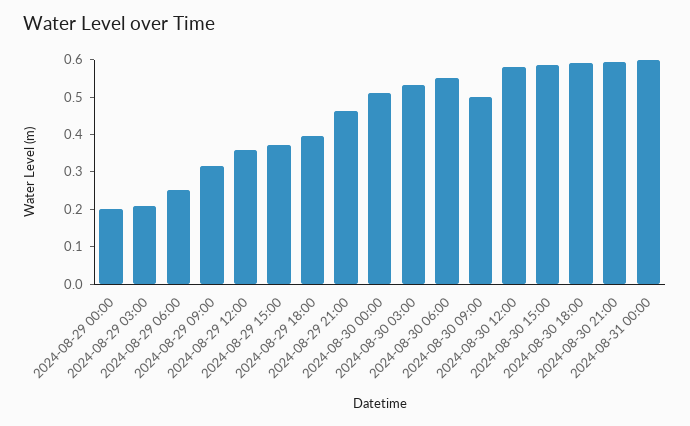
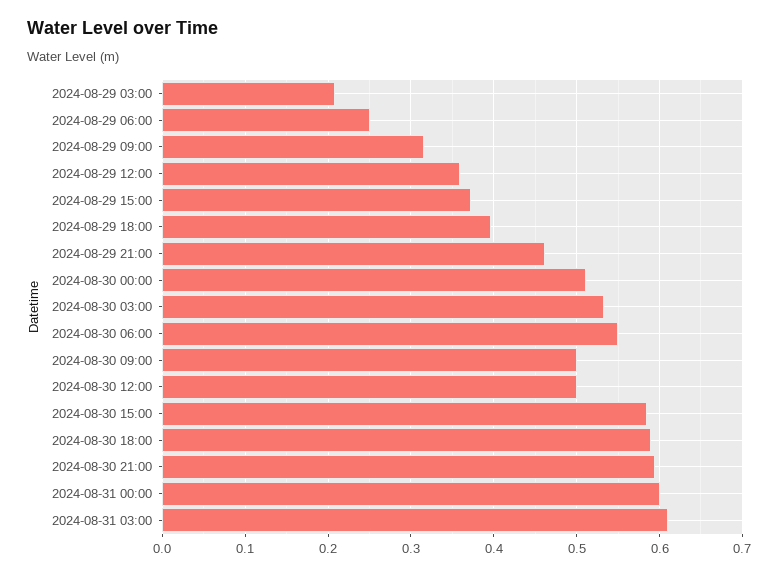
2024-08-29 00:00: 0.2 -> none
2024-08-30 12:00: 0.575 -> 0.5
2024-08-31 03:00: none -> 0.61

